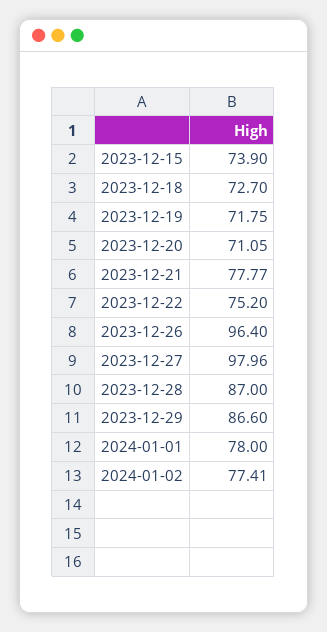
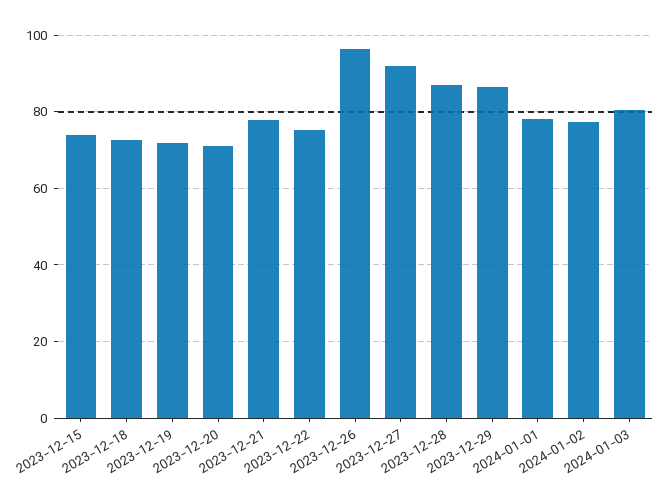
2023-12-27: 97.96 -> 92
2024-01-03: none -> 80

